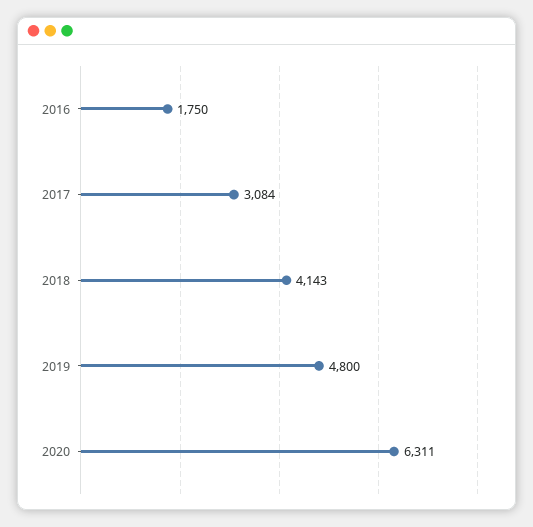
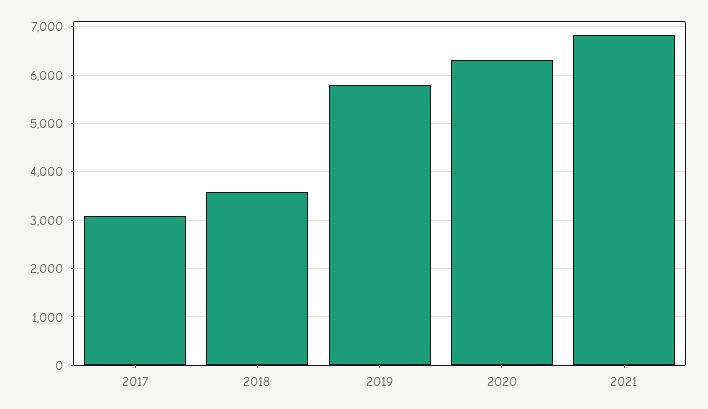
2016: 1750 -> none
2018: 4143 -> 3600
2019: 4800 -> 5800
2021: none -> 6800

